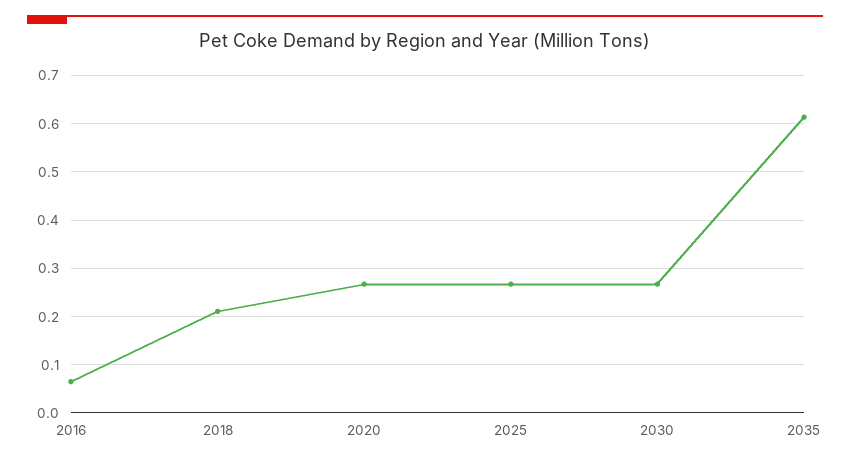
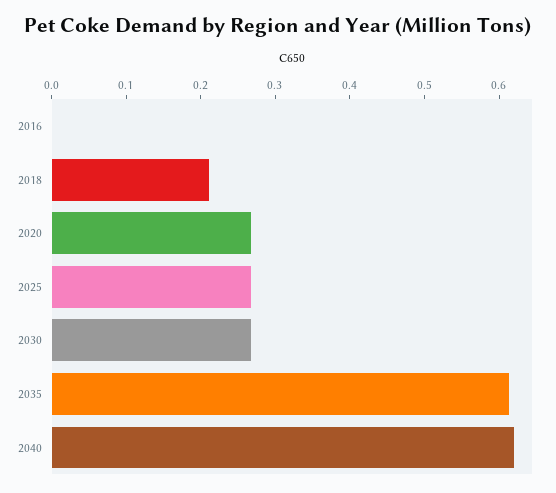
2016: 0.06 -> 0
2040: none -> 0.62

